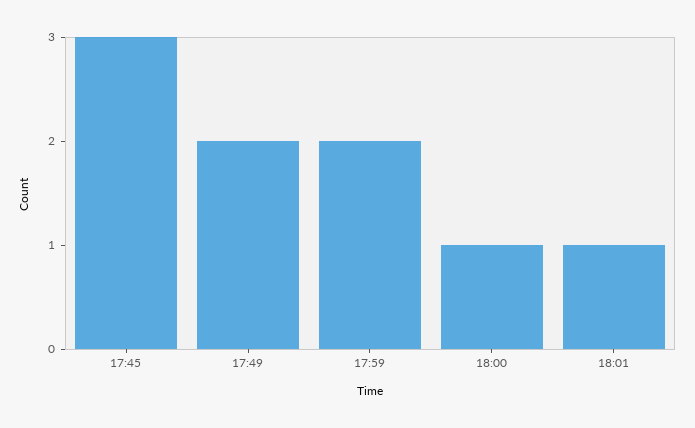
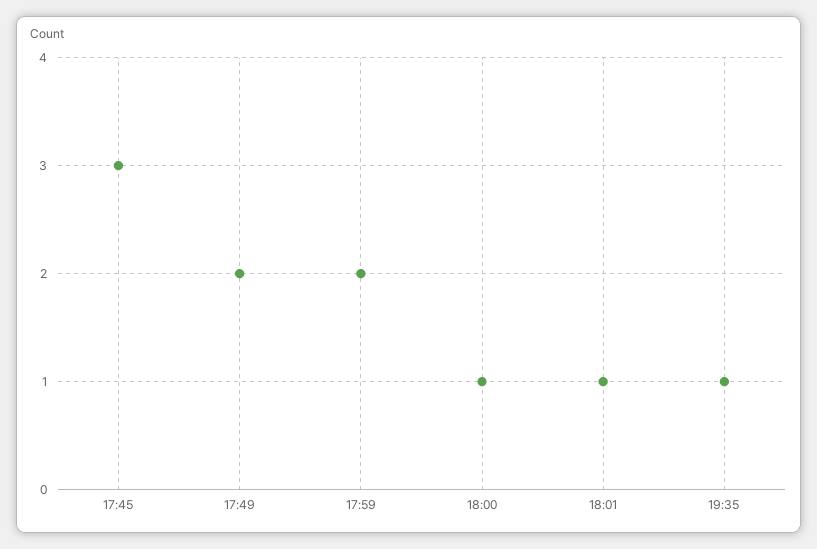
19:35: none -> 1

